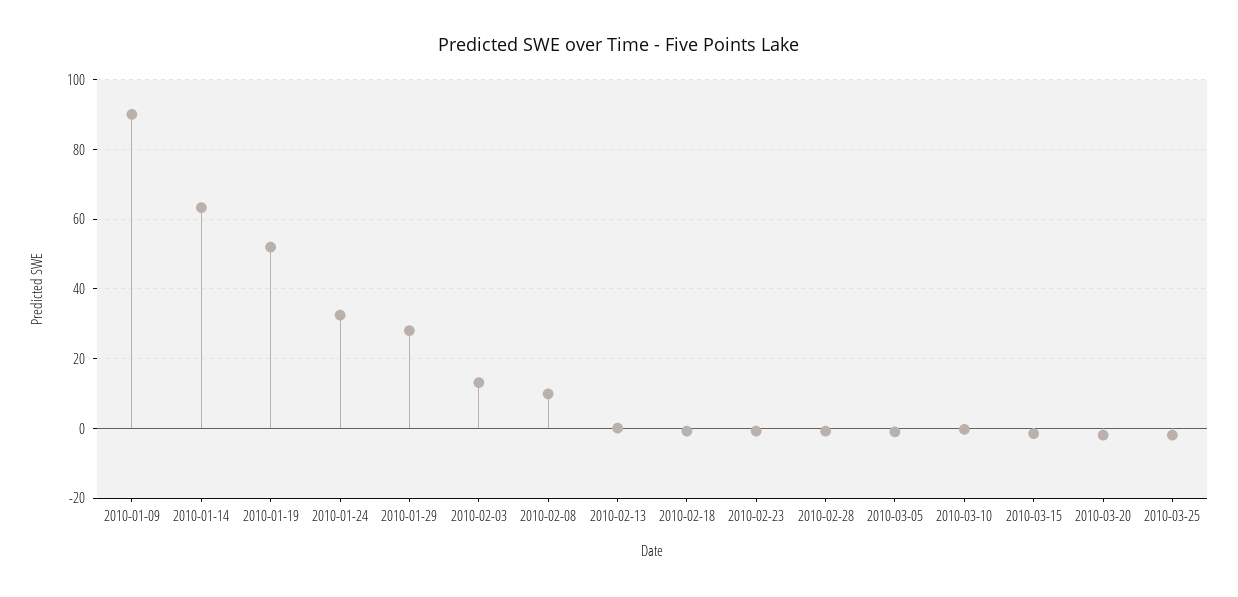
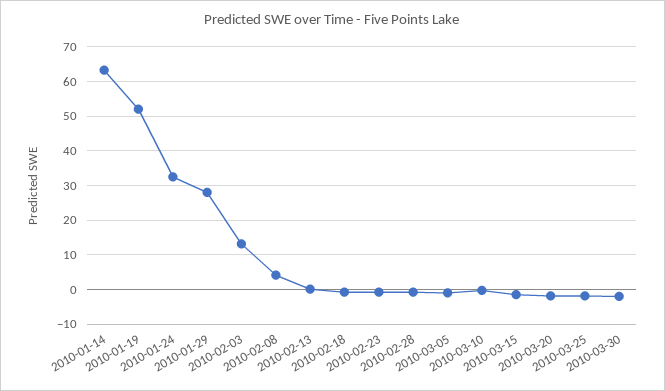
2010-01-09: 90 -> none
2010-02-08: 10 -> 4
2010-03-30: none -> -2

